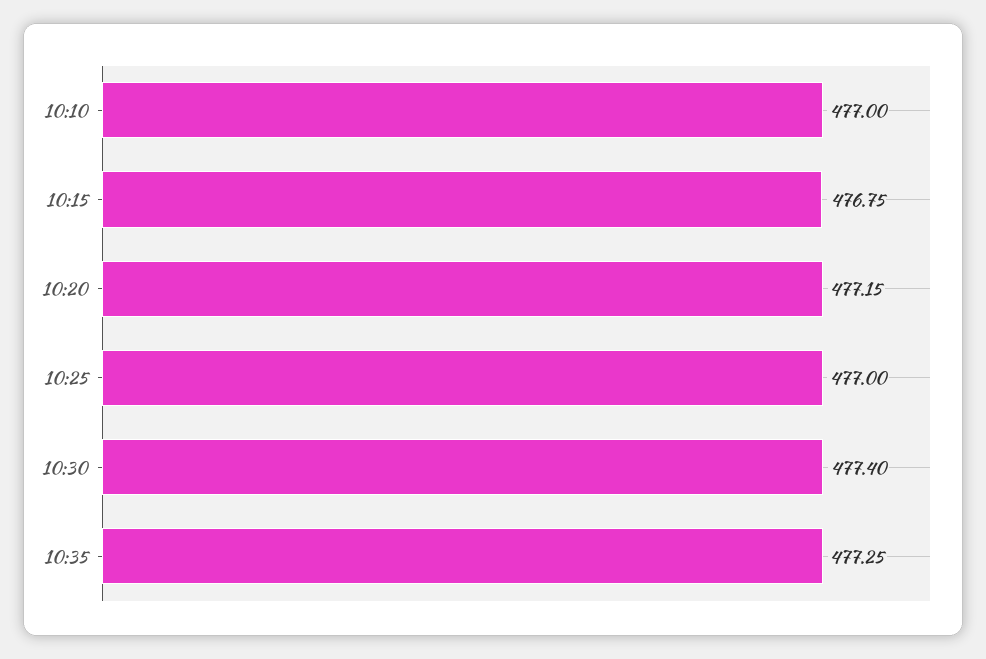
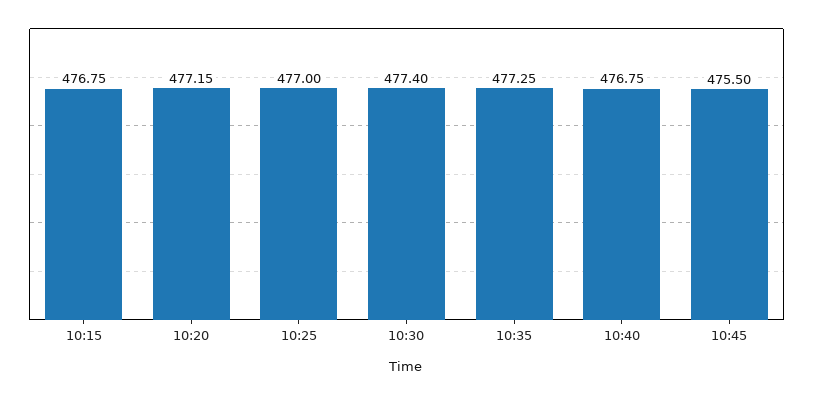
10:10: 477 -> none
10:40: none -> 476.75
10:45: none -> 475.5

